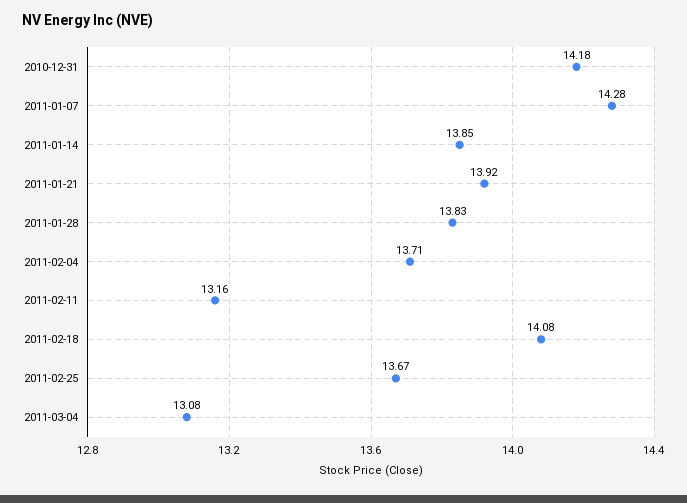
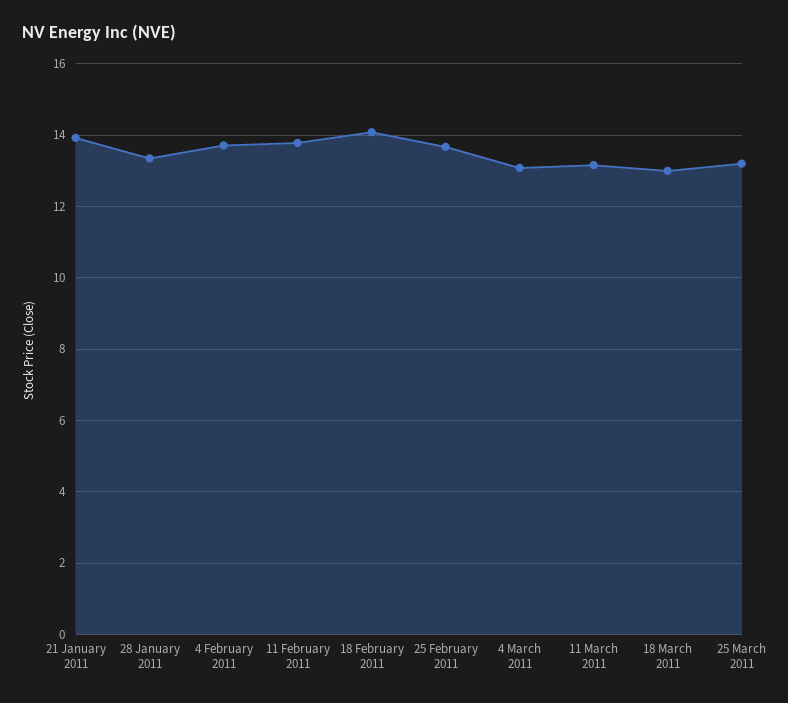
2010-12-31: 14.18 -> none
2011-01-07: 14.28 -> none
2011-01-14: 13.85 -> none
2011-01-28: 13.83 -> 13.4
2011-02-11: 13.16 -> 13.8
11 March 2011: none -> 13.2
18 March 2011: none -> 13
25 March 2011: none -> 13.2

